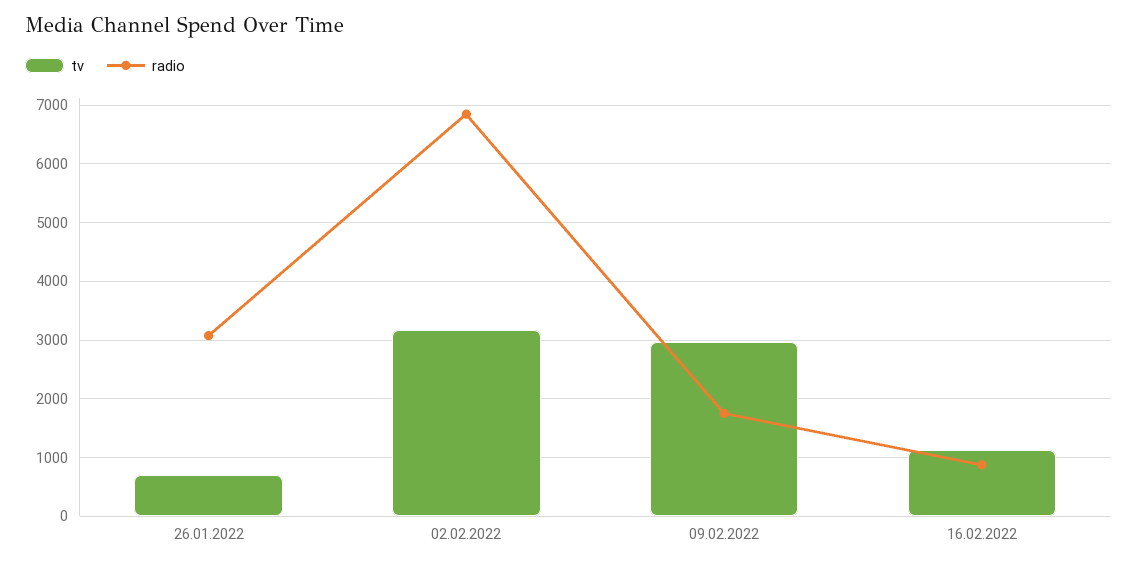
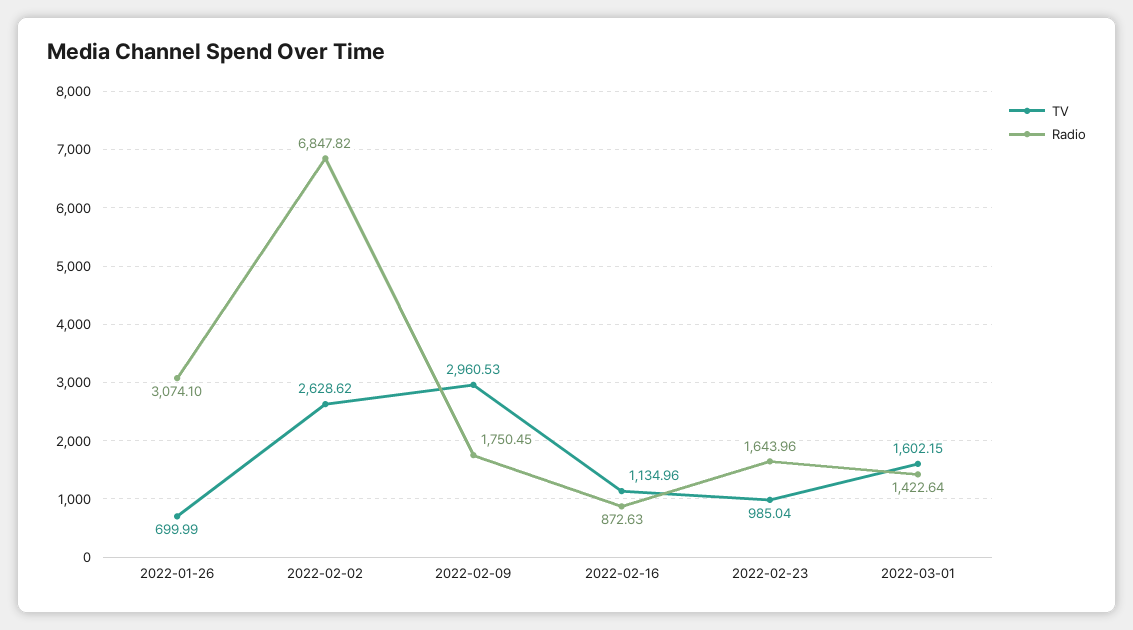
tv, 02.02.2022: 3200 -> 2628.62
tv, 2022-02-23: none -> 985.04
radio, 2022-02-23: none -> 1643.96
tv, 2022-03-01: none -> 1602.15
radio, 2022-03-01: none -> 1422.64

